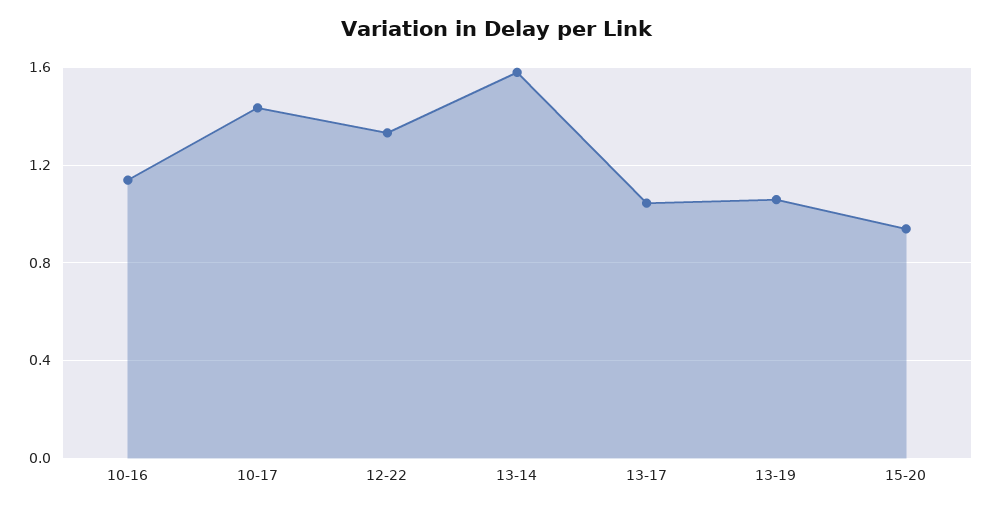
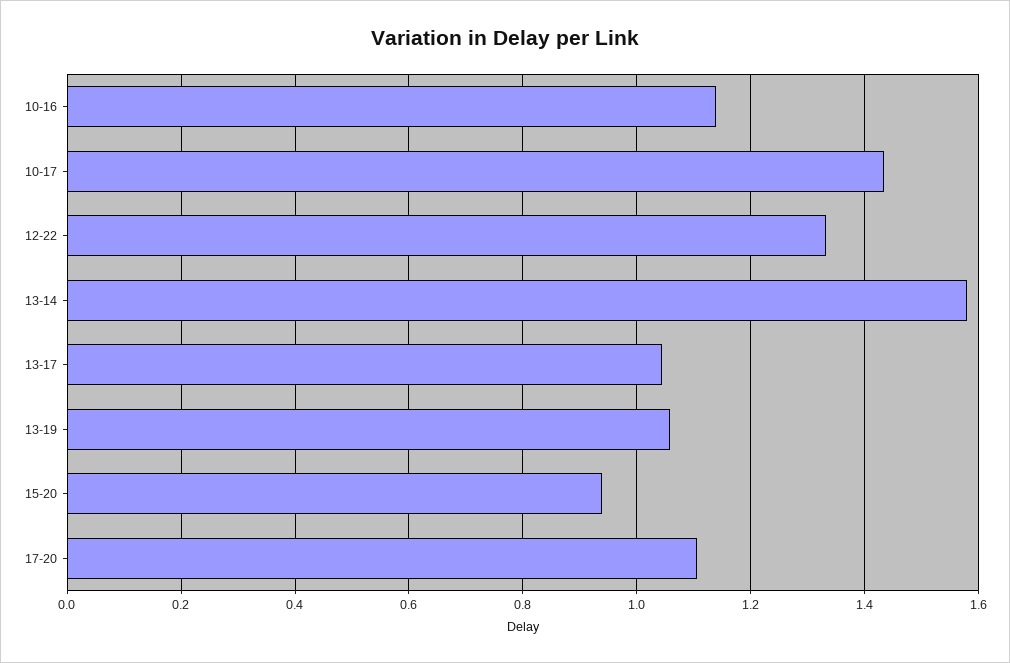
17-20: none -> 1.1

